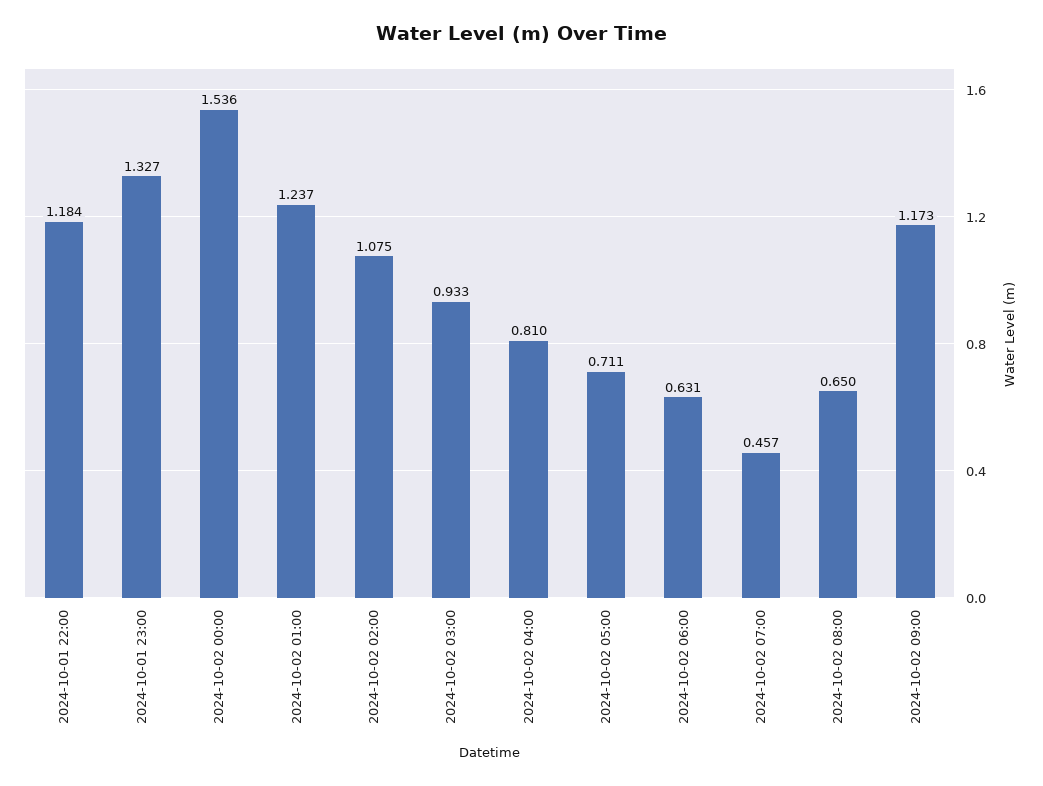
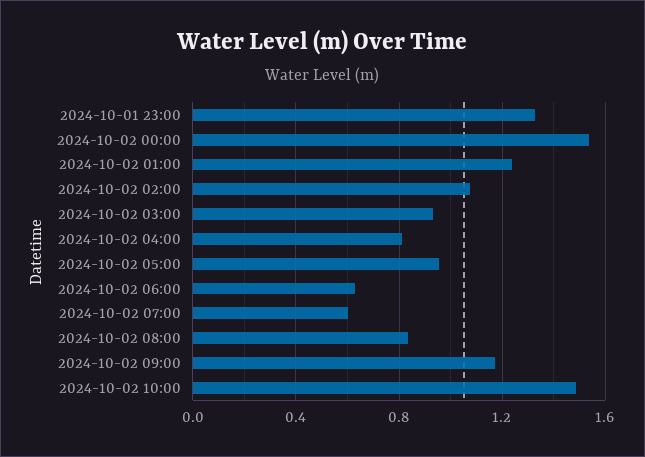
2024-10-01 22:00: 1.184 -> none
2024-10-02 05:00: 0.711 -> 0.95
2024-10-02 07:00: 0.457 -> 0.6
2024-10-02 08:00: 0.65 -> 0.85
2024-10-02 10:00: none -> 1.5

